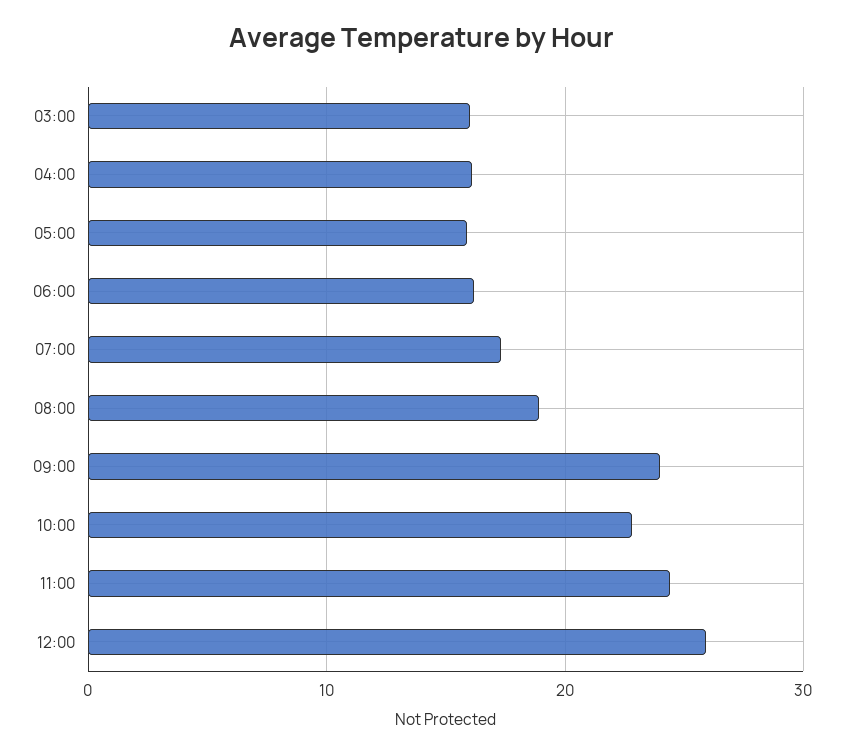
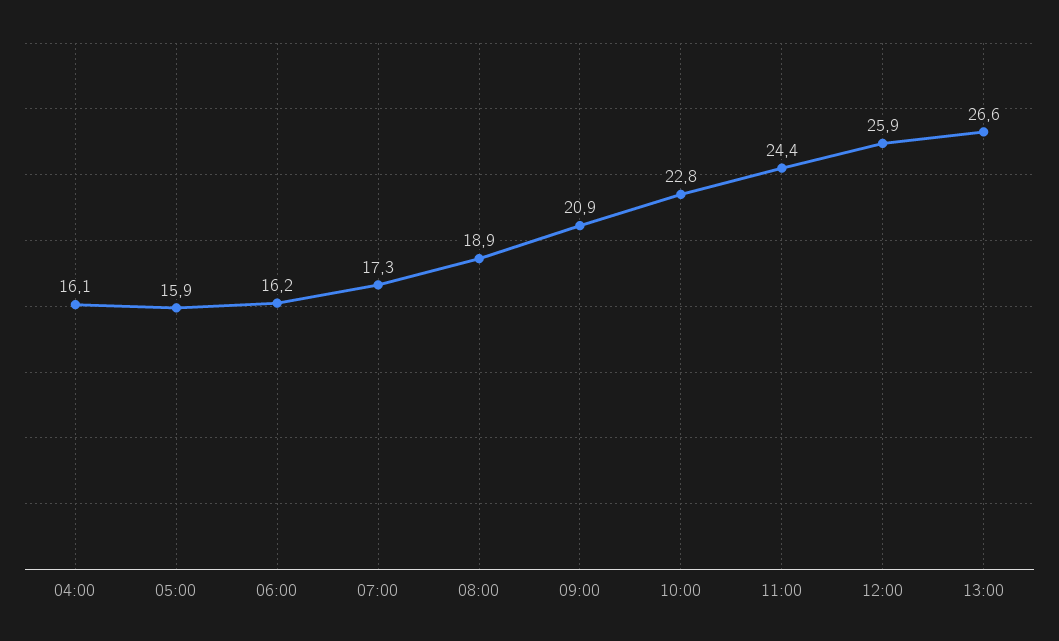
03:00: 16 -> none
09:00: 24 -> 20.9
13:00: none -> 26.6

